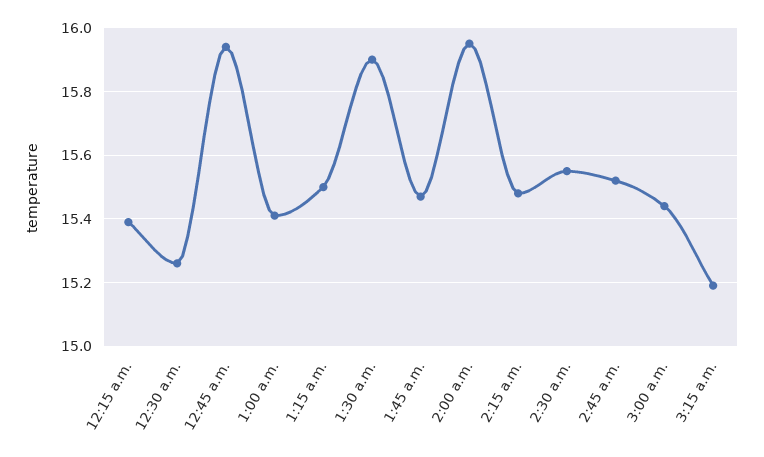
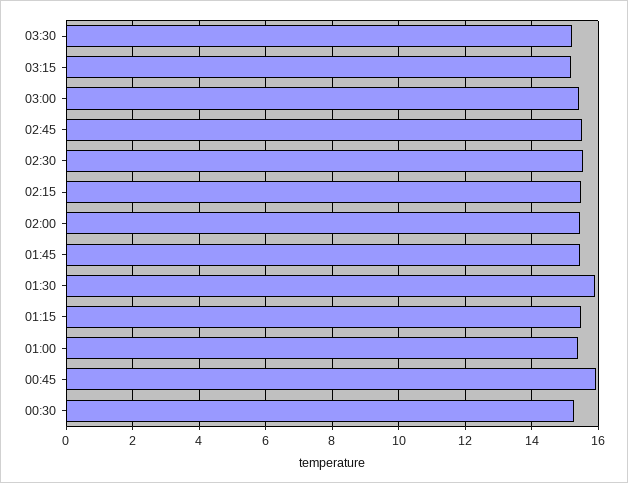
12:15 a.m.: 15.4 -> none
2:00 a.m.: 15.95 -> 15.4
03:30: none -> 15.2

